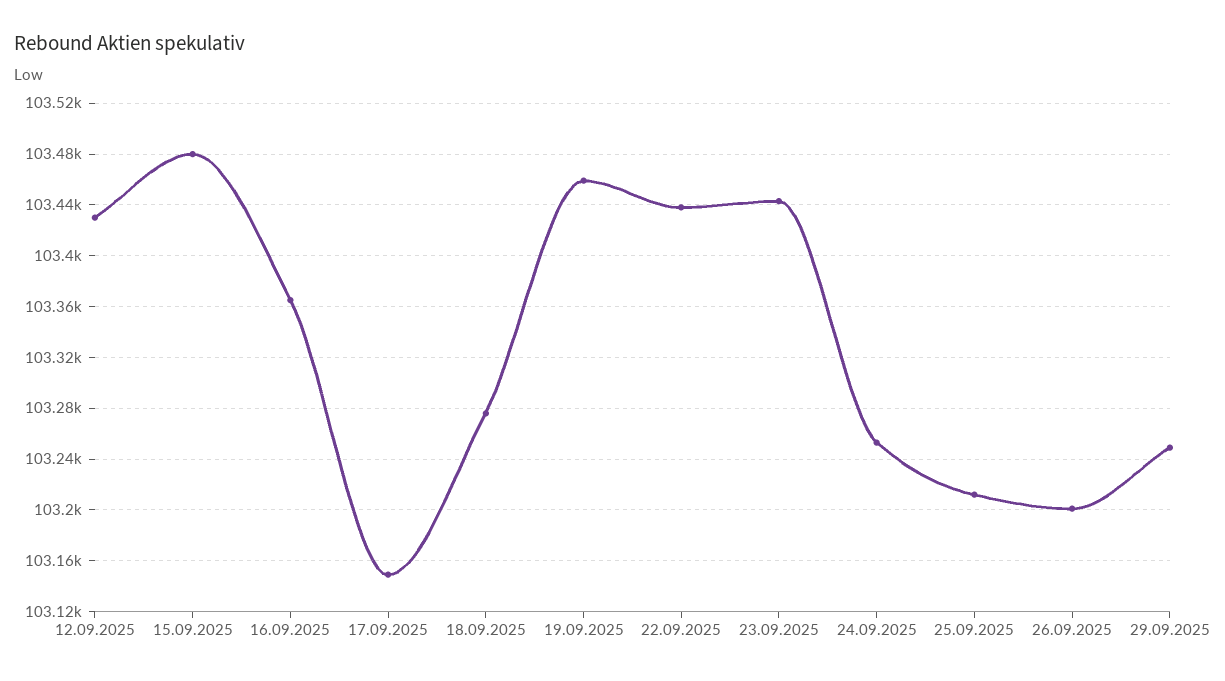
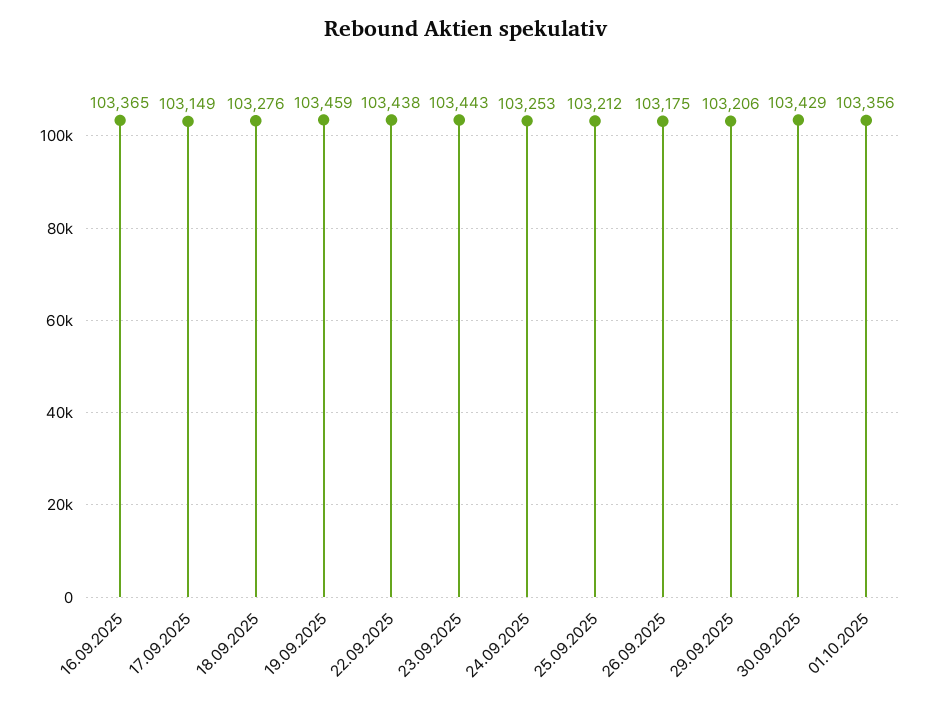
12.09.2025: 103430 -> none
15.09.2025: 103480 -> none
26.09.2025: 103200 -> 103175
29.09.2025: 103250 -> 103206
30.09.2025: none -> 103429
01.10.2025: none -> 103356

